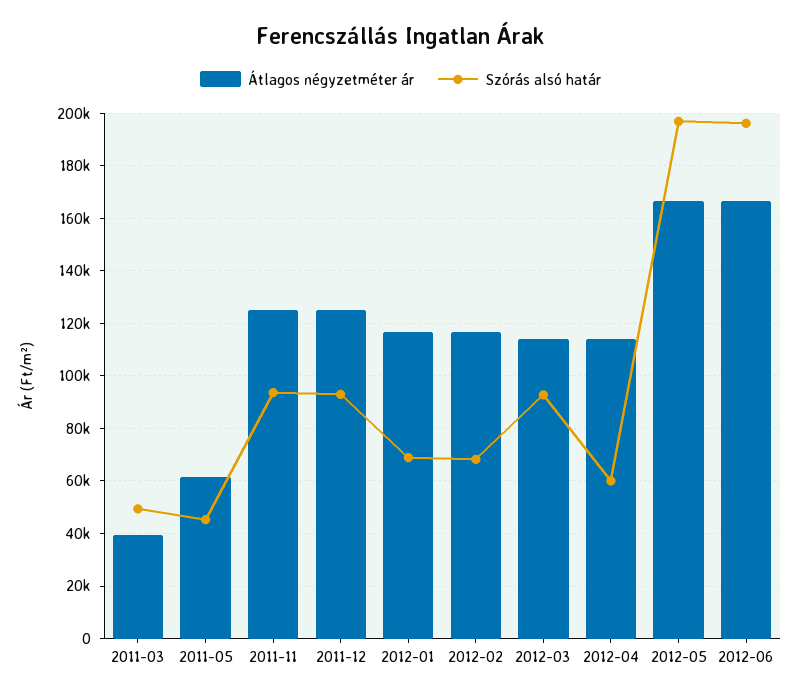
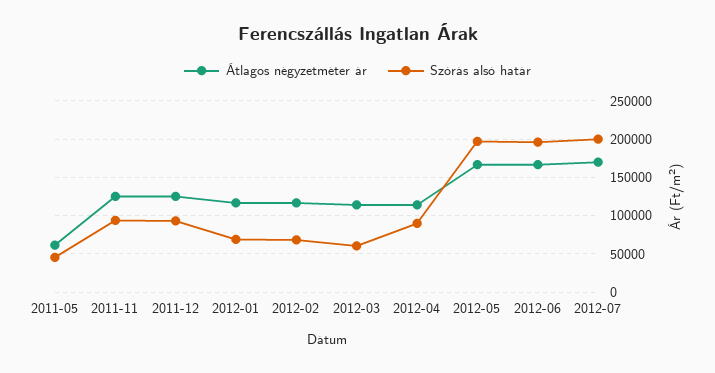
Átlagos négyzetméter ár, 2011-03: 40000 -> none
Szórás alsó határ, 2011-03: 50000 -> none
Szórás alsó határ, 2012-03: 92500 -> 60000
Szórás alsó határ, 2012-04: 60000 -> 90000
Átlagos négyzetméter ár, 2012-07: none -> 170000
Szórás alsó határ, 2012-07: none -> 200000

